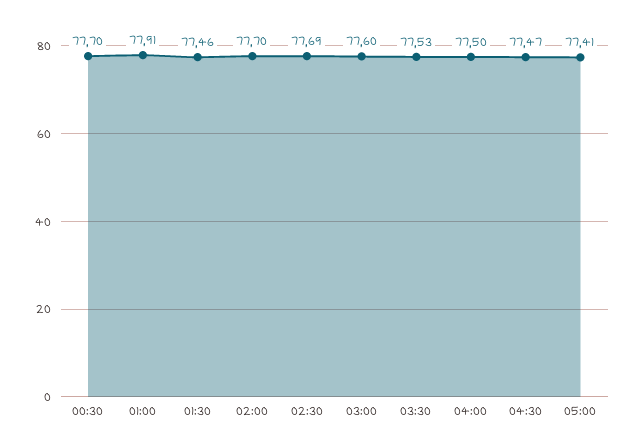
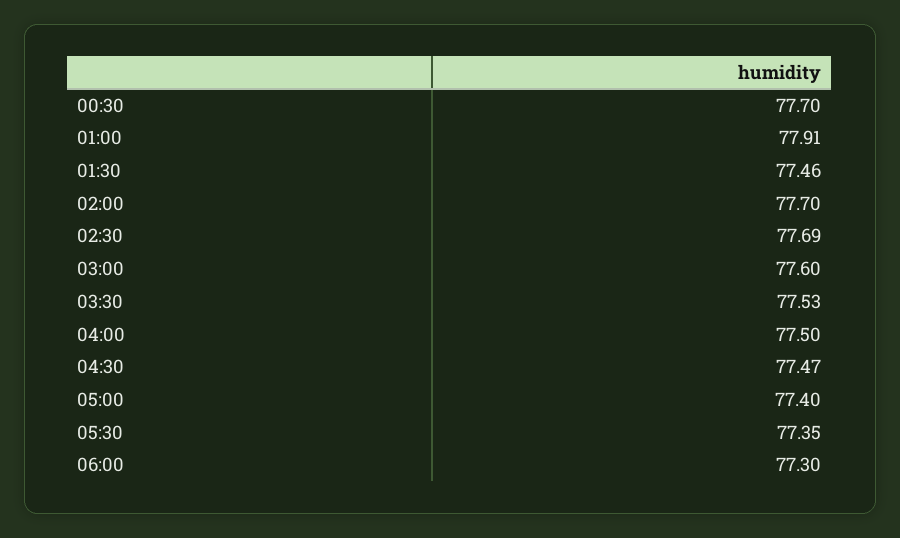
05:00: 77.41 -> 77.4
05:30: none -> 77.35
06:00: none -> 77.3

